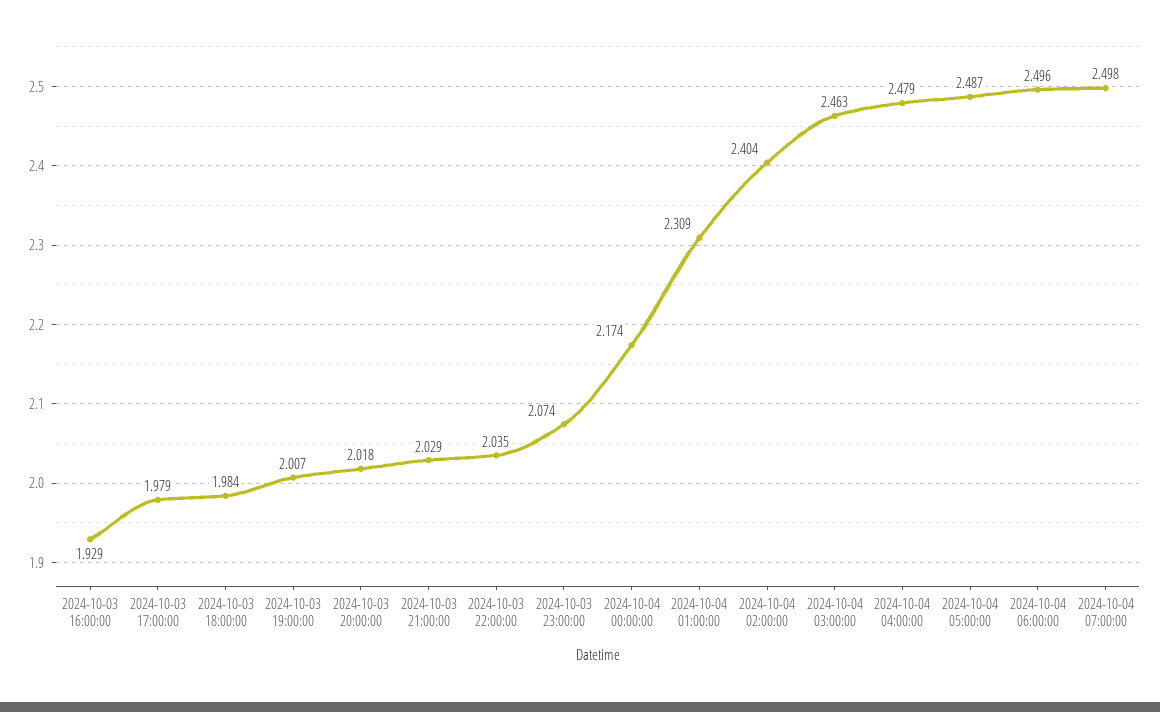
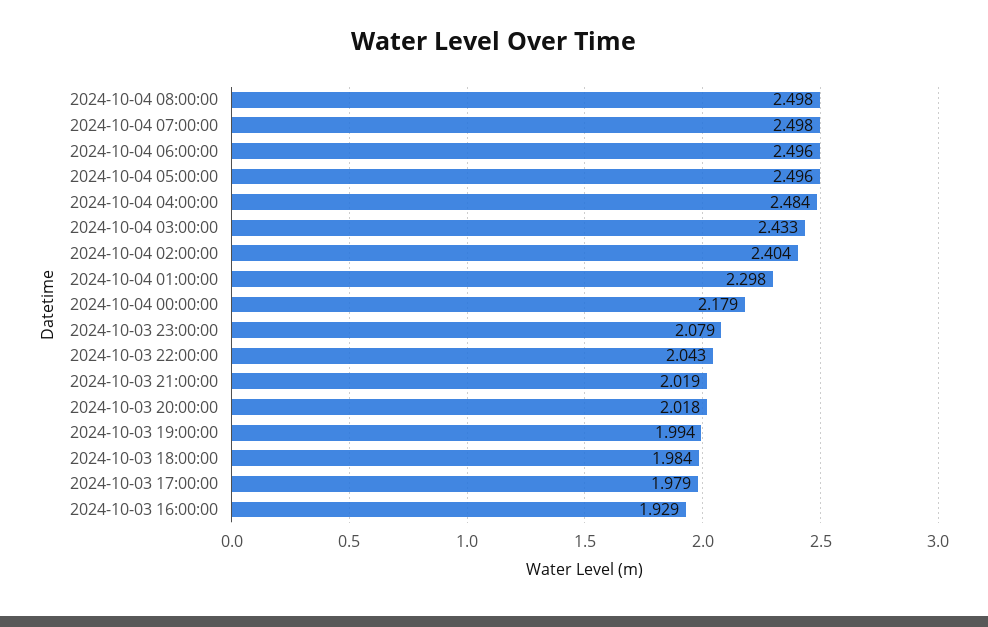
2024-10-03 19:00:00: 2.007 -> 1.994
2024-10-03 21:00:00: 2.029 -> 2.019
2024-10-03 22:00:00: 2.035 -> 2.043
2024-10-03 23:00:00: 2.074 -> 2.079
2024-10-04 00:00:00: 2.174 -> 2.179
2024-10-04 01:00:00: 2.309 -> 2.298
2024-10-04 03:00:00: 2.463 -> 2.433
2024-10-04 04:00:00: 2.479 -> 2.484
2024-10-04 05:00:00: 2.487 -> 2.496
2024-10-04 08:00:00: none -> 2.498

